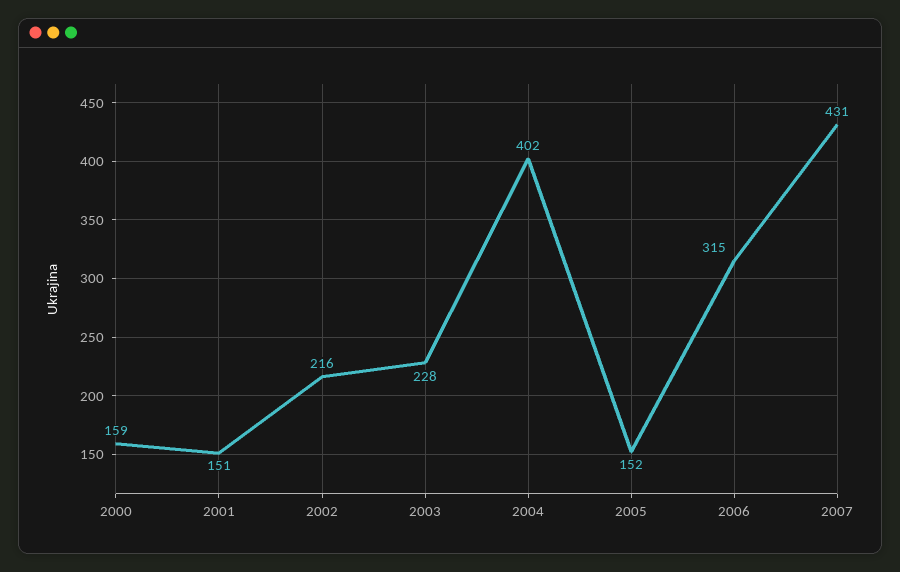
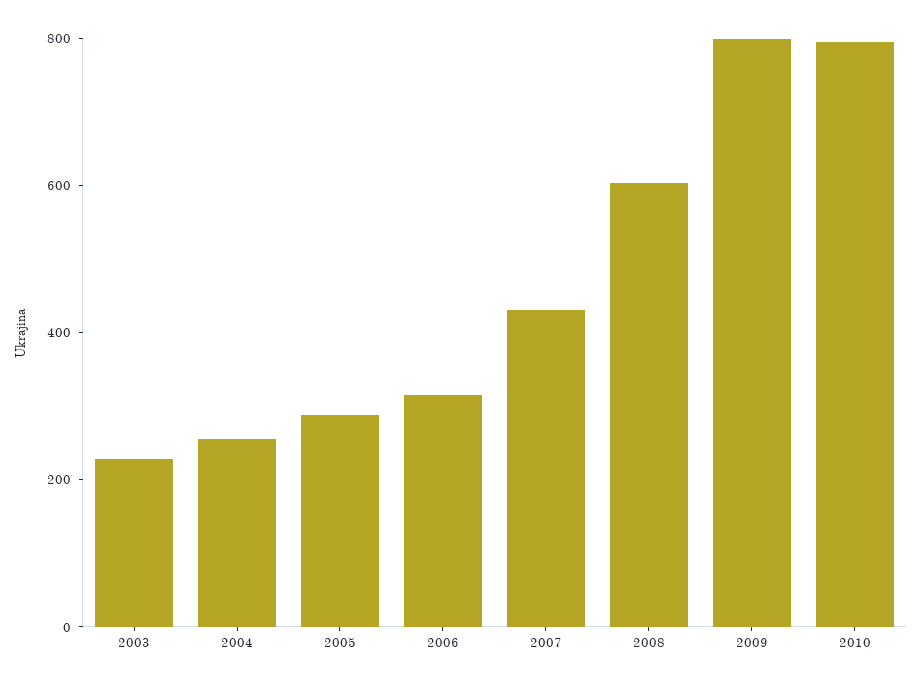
2000: 159 -> none
2001: 151 -> none
2002: 216 -> none
2004: 402 -> 250
2005: 152 -> 300
2008: none -> 600
2009: none -> 800
2010: none -> 800

